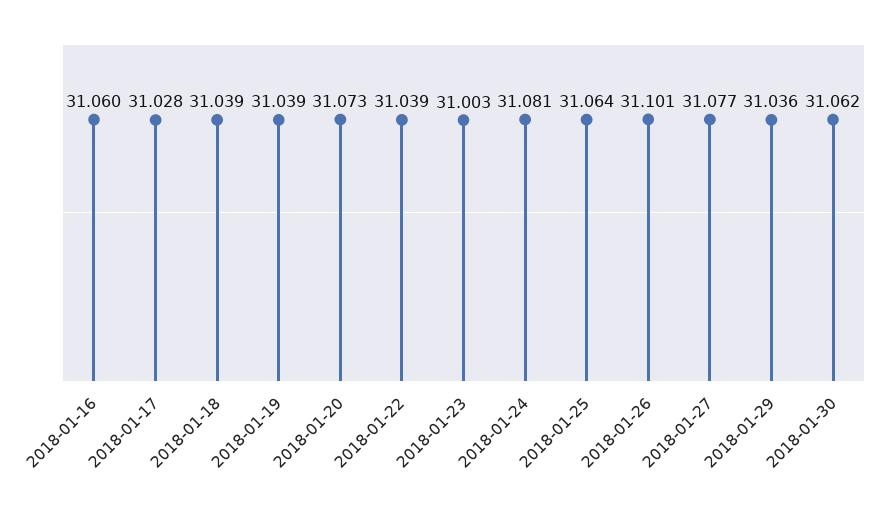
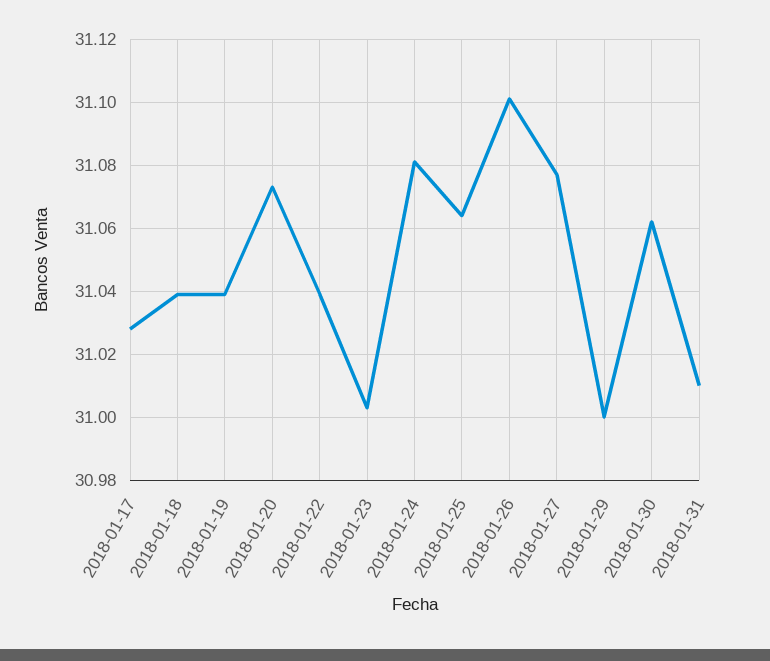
2018-01-16: 31.06 -> none
2018-01-29: 31.036 -> 31
2018-01-31: none -> 31.01

